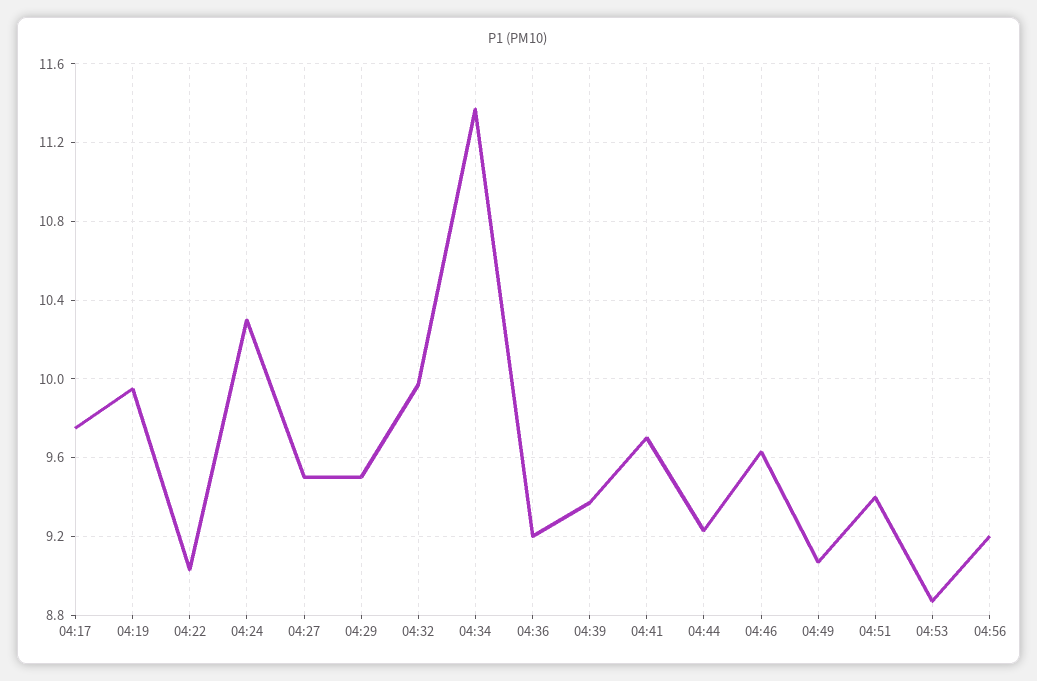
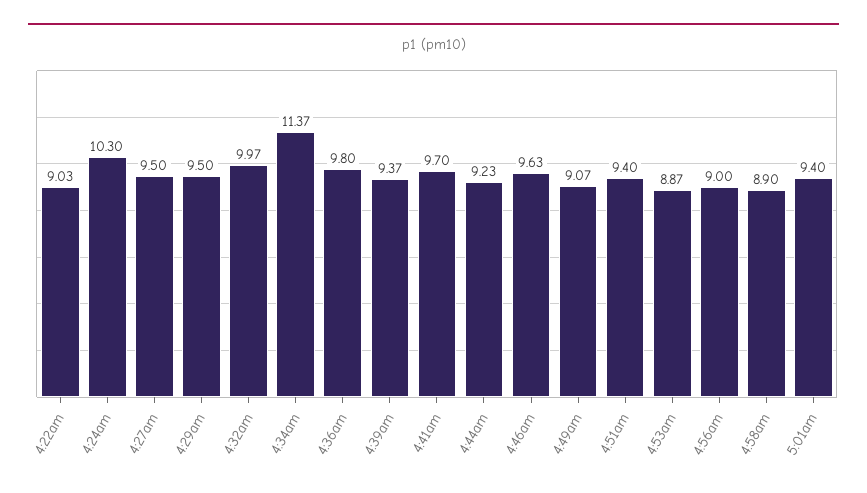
04:17: 9.75 -> none
04:19: 9.95 -> none
04:36: 9.2 -> 9.8
04:56: 9.2 -> 9
4:58am: none -> 8.9
5:01am: none -> 9.4

